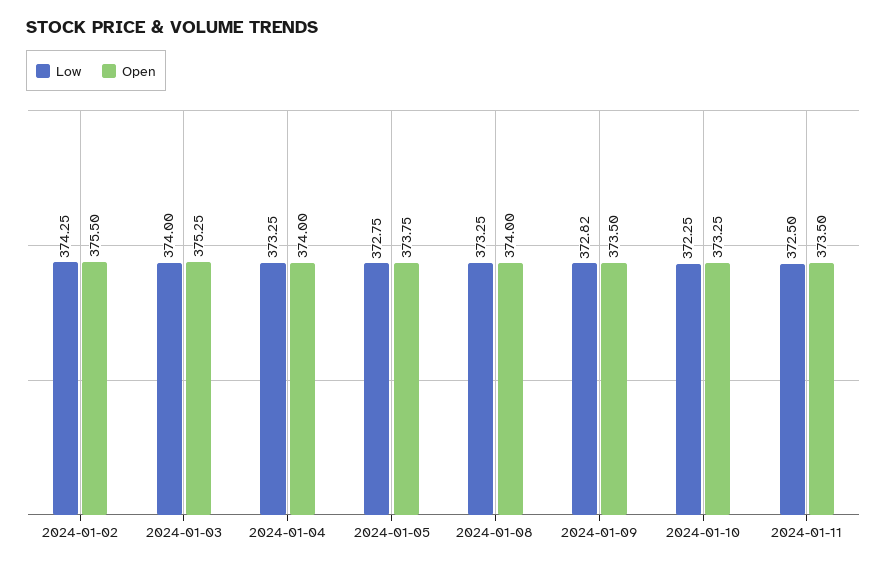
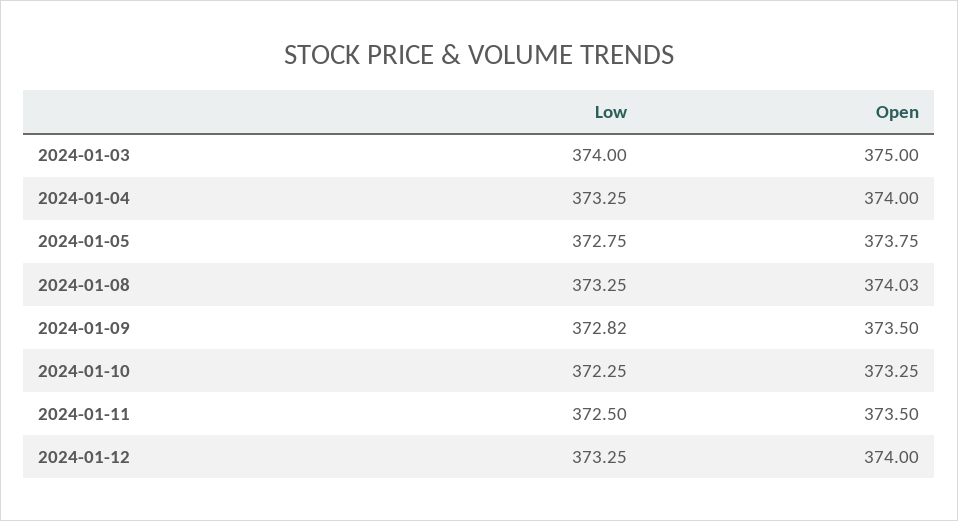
Low, 2024-01-02: 374.25 -> none
Open, 2024-01-02: 375.5 -> none
Open, 2024-01-03: 375.25 -> 375
Open, 2024-01-08: 374 -> 374.03
Low, 2024-01-12: none -> 373.25
Open, 2024-01-12: none -> 374

